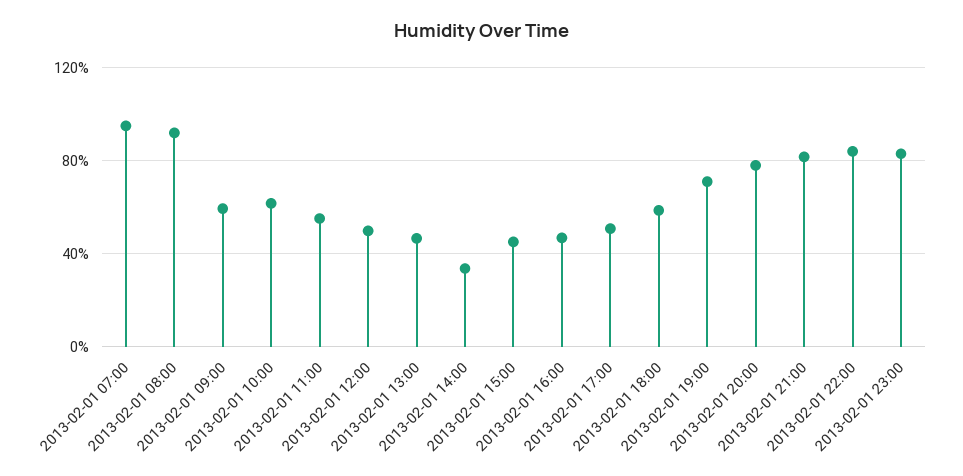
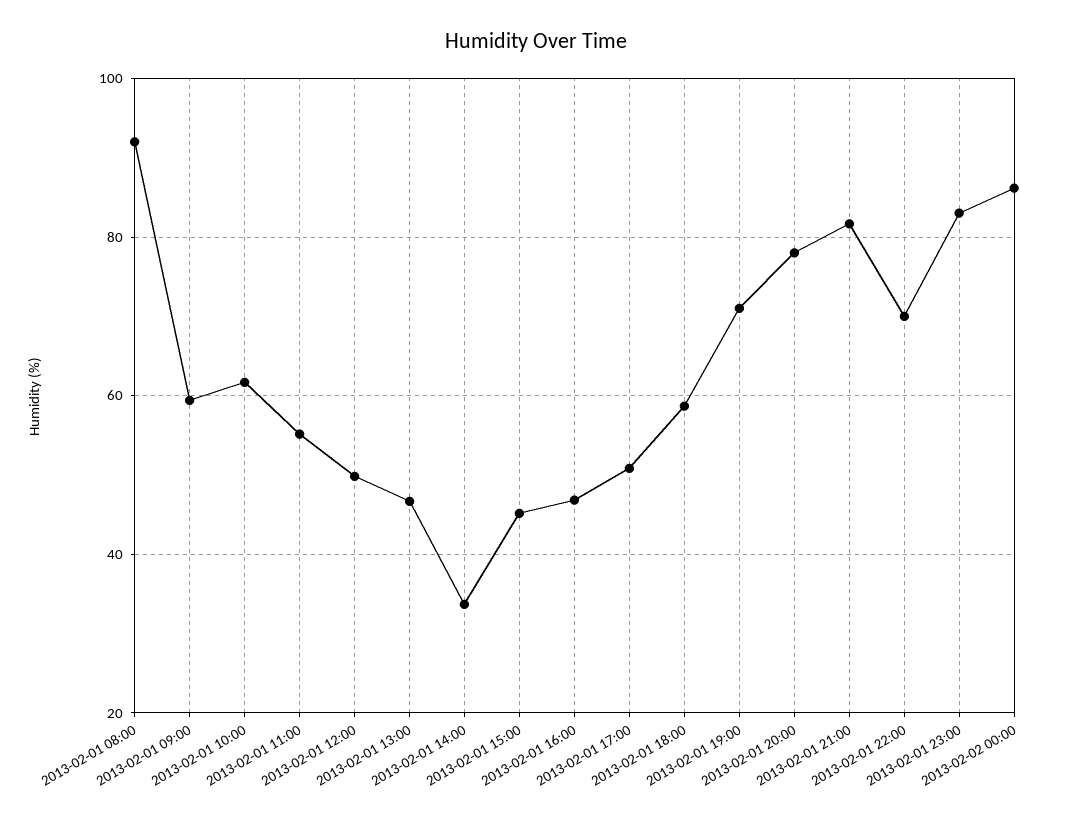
2013-02-01 07:00: 95 -> none
2013-02-01 22:00: 85 -> 70
2013-02-02 00:00: none -> 86

